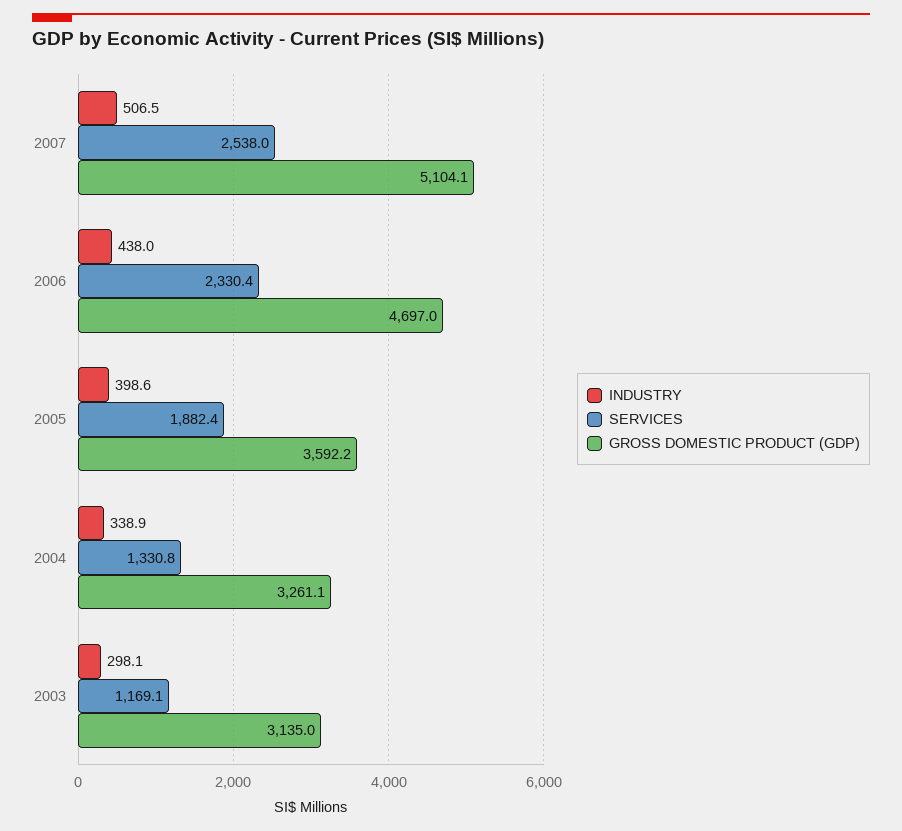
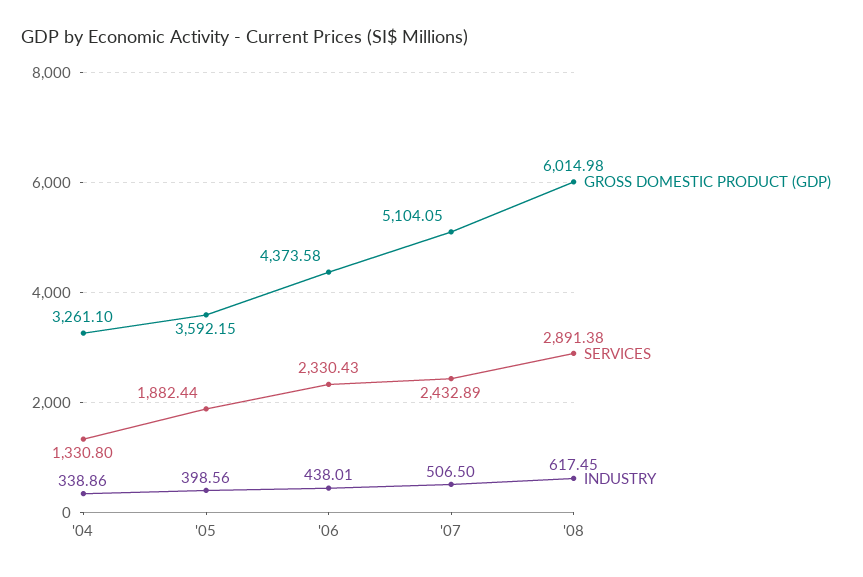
SERVICES, 2007: 2538 -> 2432.89
GROSS DOMESTIC PRODUCT (GDP), 2006: 4697 -> 4373.58
INDUSTRY, 2003: 298.1 -> none
SERVICES, 2003: 1169.1 -> none
GROSS DOMESTIC PRODUCT (GDP), 2003: 3135 -> none
GROSS DOMESTIC PRODUCT (GDP), '08: none -> 6014.98
SERVICES, '08: none -> 2891.38
INDUSTRY, '08: none -> 617.45

